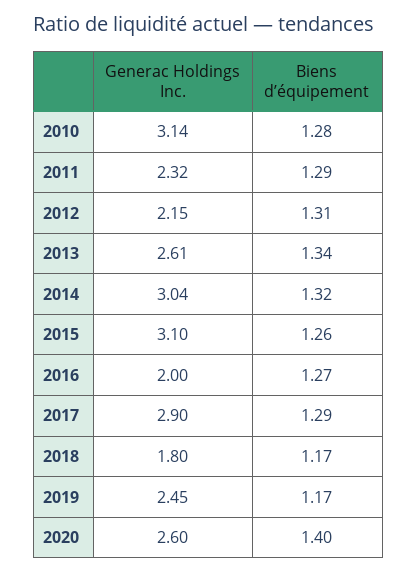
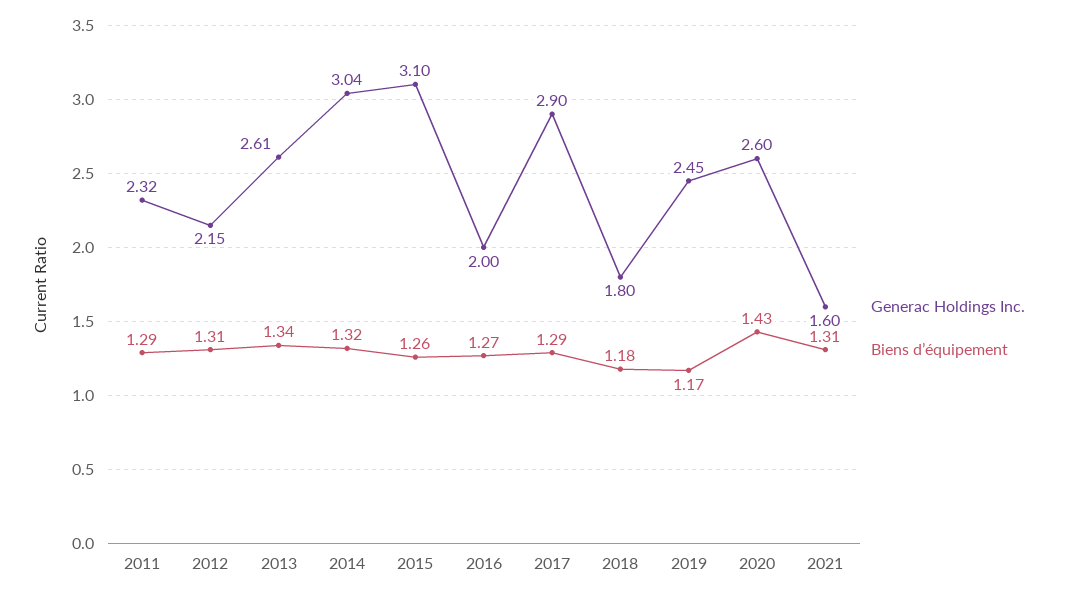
Generac Holdings Inc., 2010: 3.14 -> none
Biens d’équipement, 2010: 1.28 -> none
Biens d’équipement, 2018: 1.17 -> 1.18
Biens d’équipement, 2020: 1.4 -> 1.43
Generac Holdings Inc., 2021: none -> 1.6
Biens d’équipement, 2021: none -> 1.31

